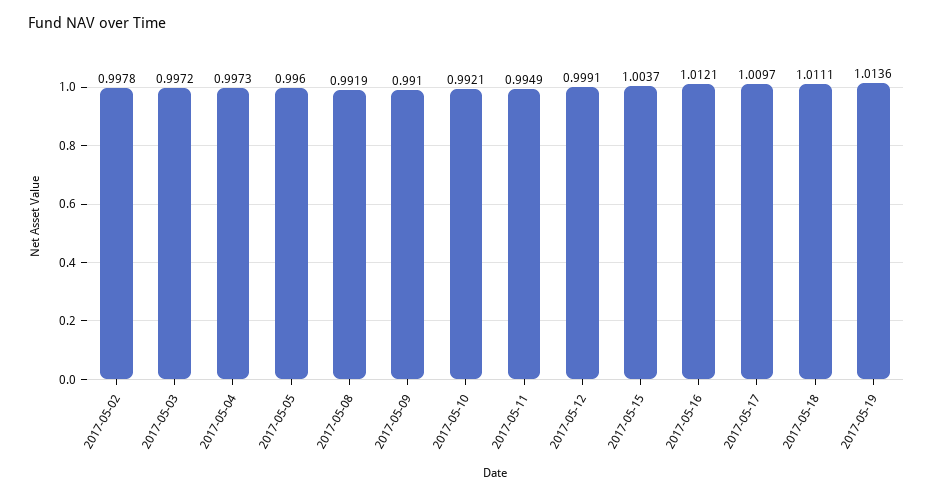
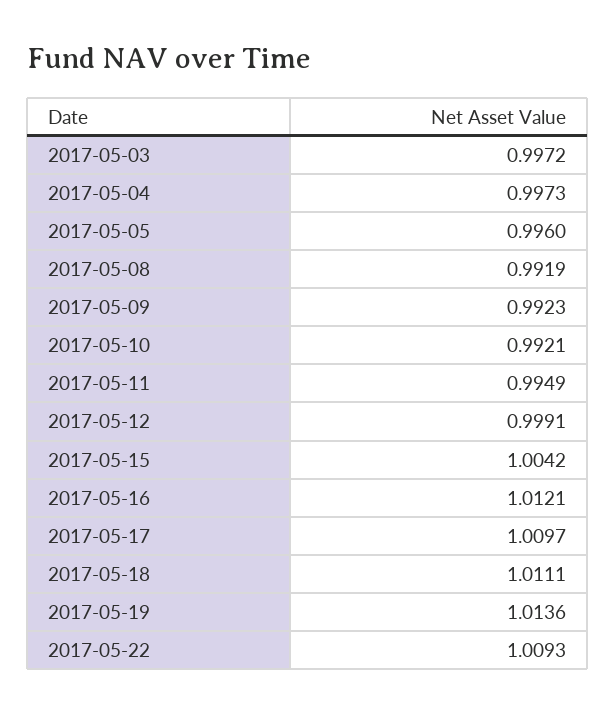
2017-05-02: 0.9978 -> none
2017-05-09: 0.991 -> 0.9923
2017-05-15: 1.0037 -> 1.0042
2017-05-22: none -> 1.0093

